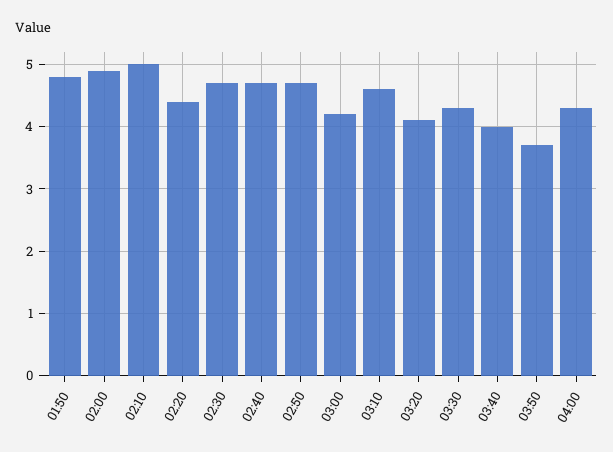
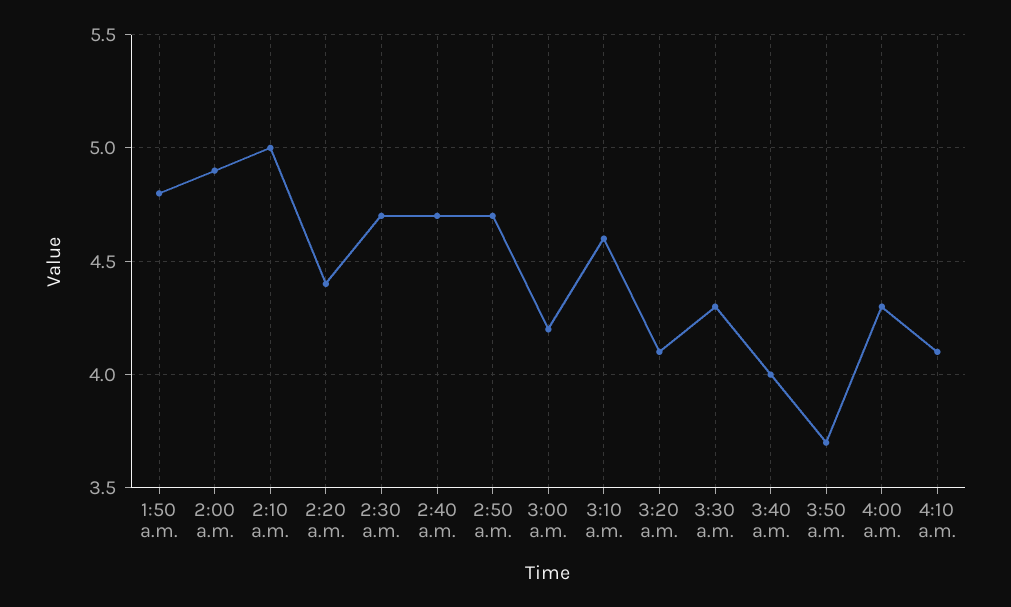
4:10 a.m.: none -> 4.1

